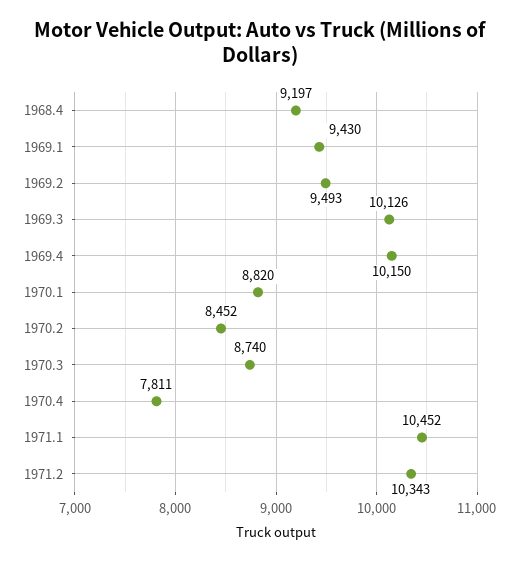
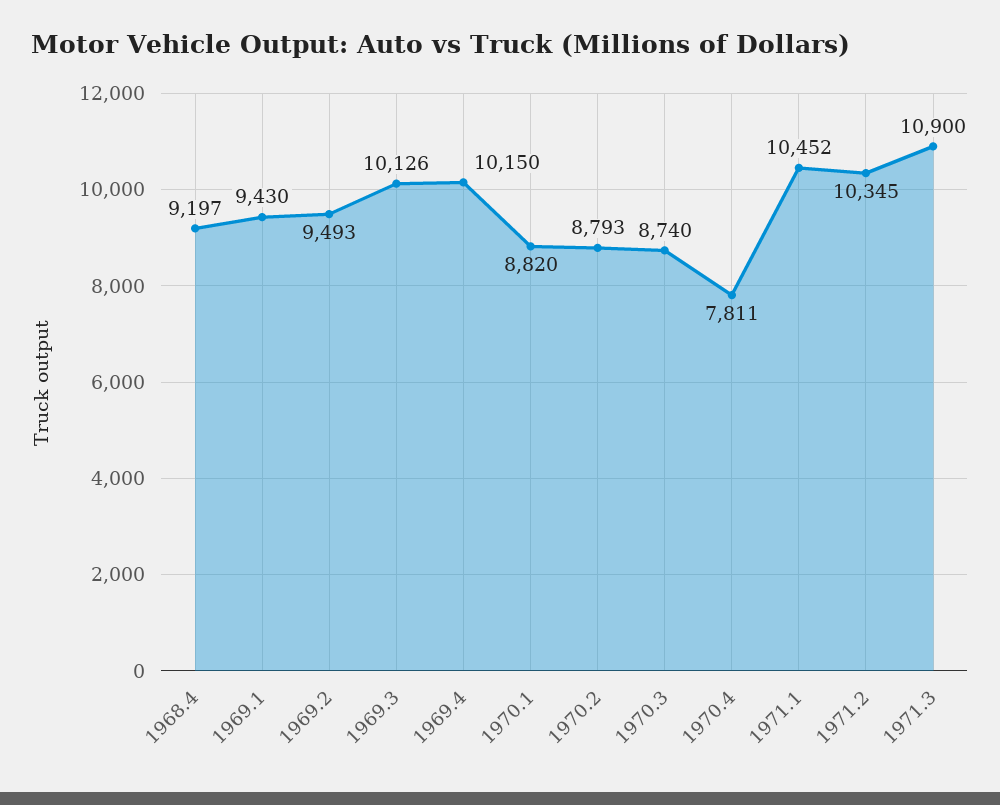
1970.2: 8452 -> 8793
1971.2: 10343 -> 10345
1971.3: none -> 10900

